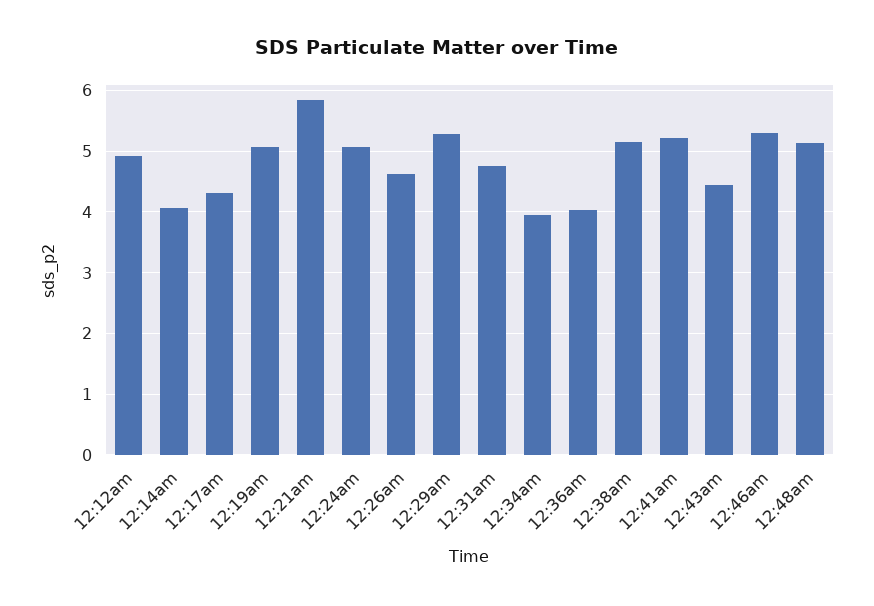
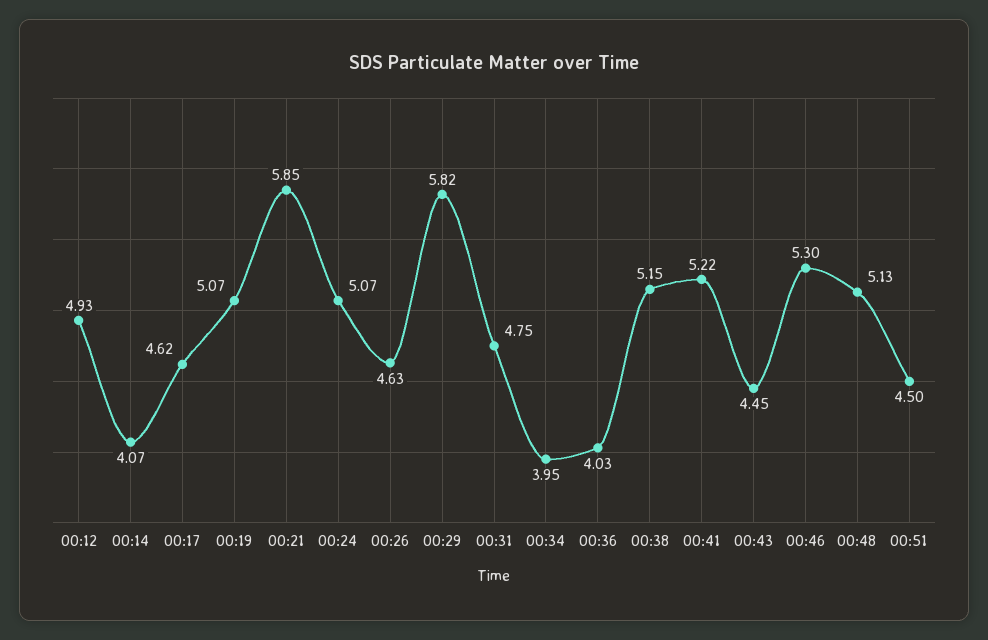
12:17am: 4.3 -> 4.62
12:29am: 5.3 -> 5.82
00:51: none -> 4.5

